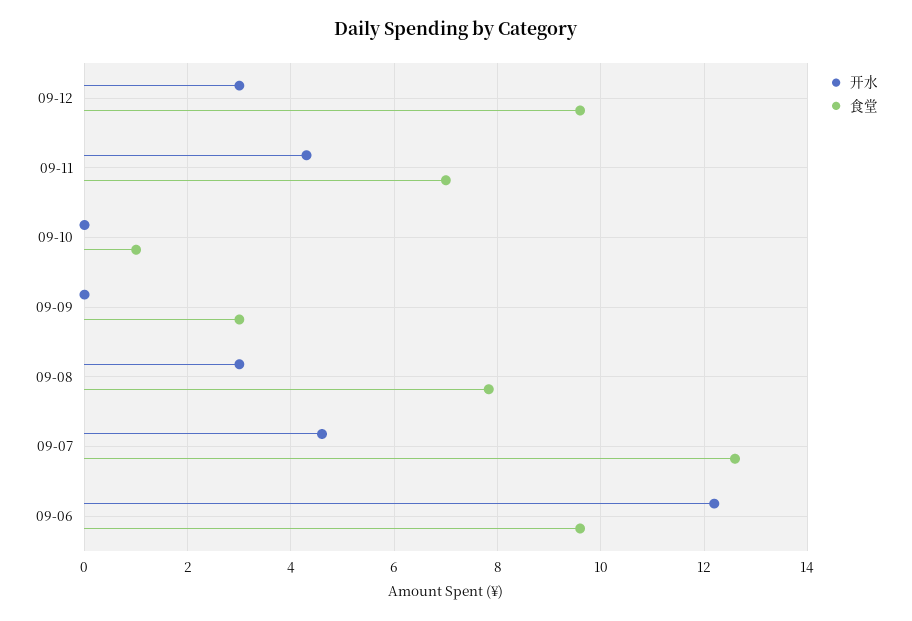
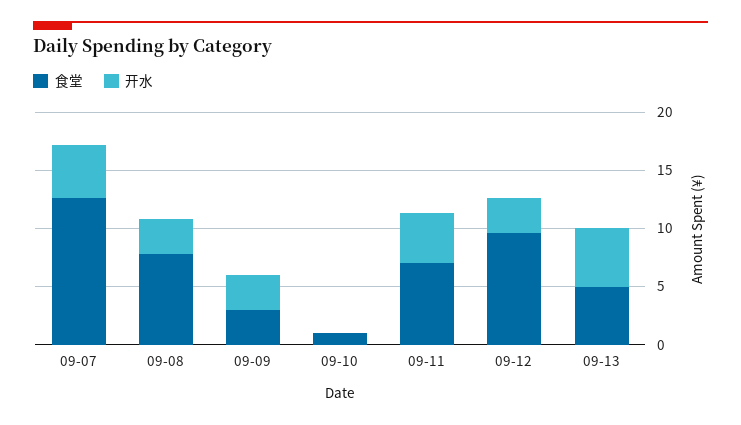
开水, 09-09: 0 -> 3
开水, 09-06: 12.2 -> none
食堂, 09-06: 9.6 -> none
食堂, 09-13: none -> 5
开水, 09-13: none -> 5

